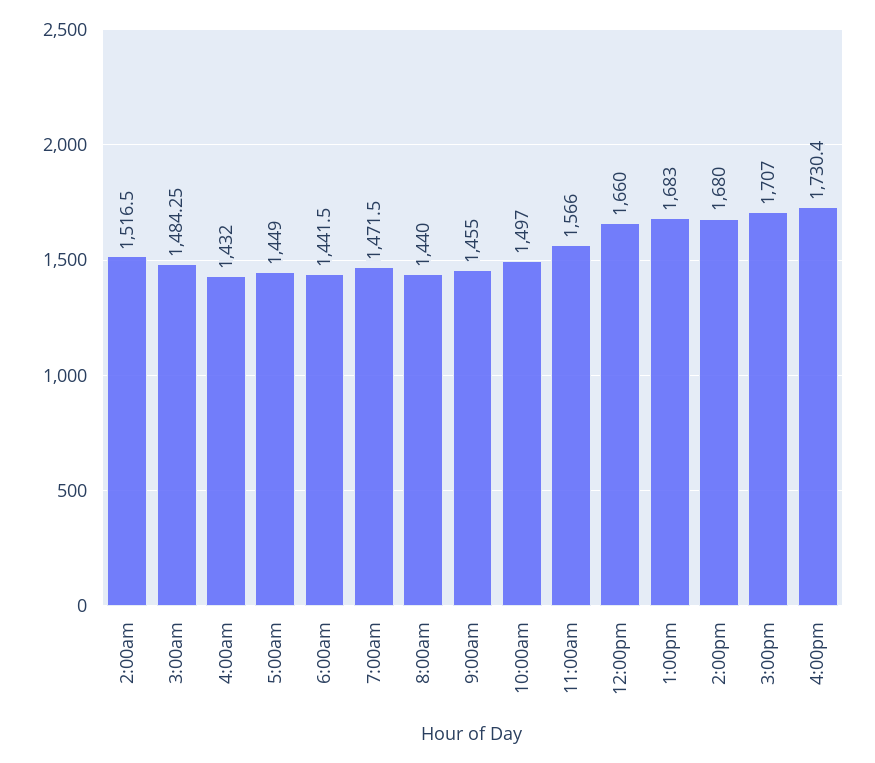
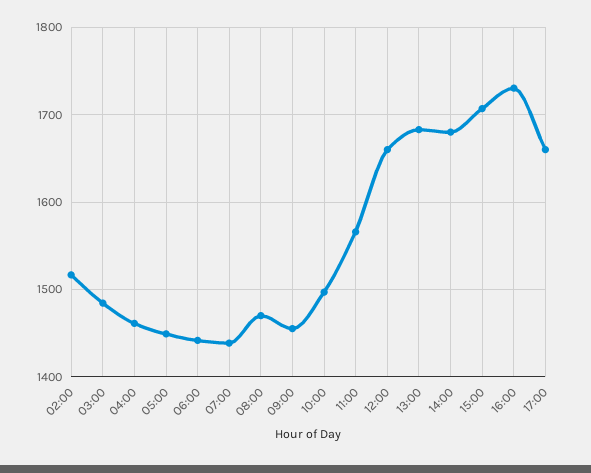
4:00am: 1432 -> 1460
7:00am: 1471.5 -> 1440
8:00am: 1440 -> 1470
17:00: none -> 1660

